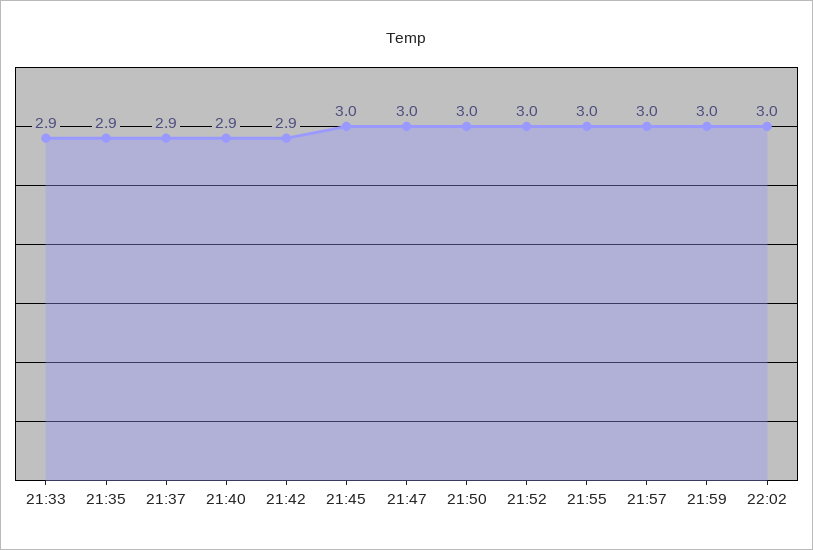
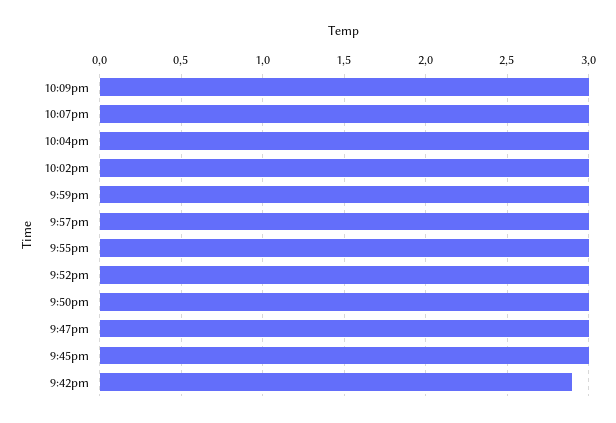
21:33: 2.9 -> none
21:35: 2.9 -> none
21:37: 2.9 -> none
21:40: 2.9 -> none
10:09pm: none -> 3
10:07pm: none -> 3
10:04pm: none -> 3

